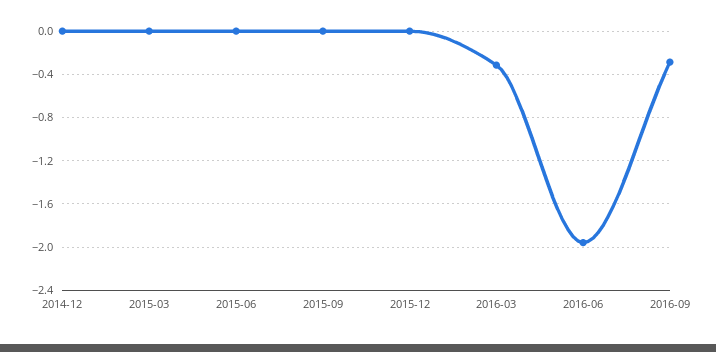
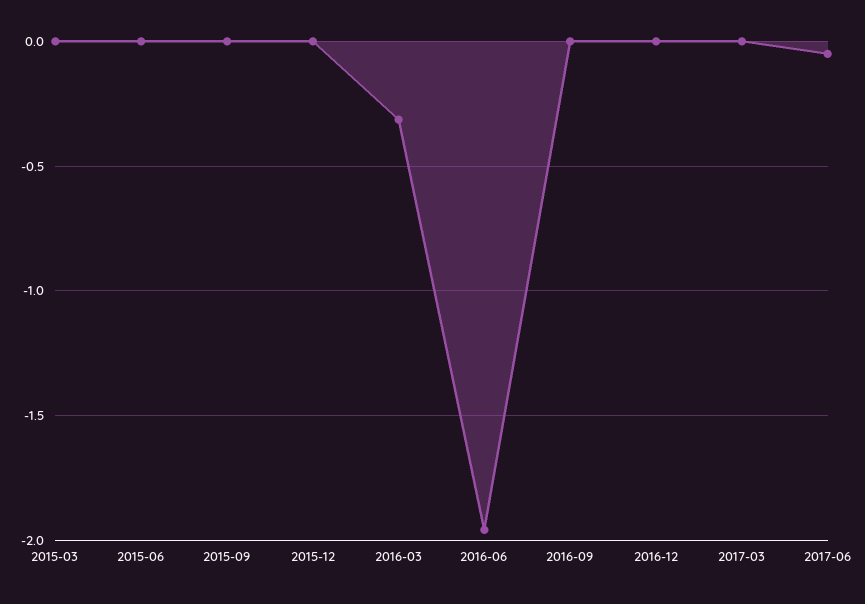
2014-12: 0 -> none
2016-09: -0.3 -> 0
2016-12: none -> 0
2017-03: none -> 0
2017-06: none -> -0.05

